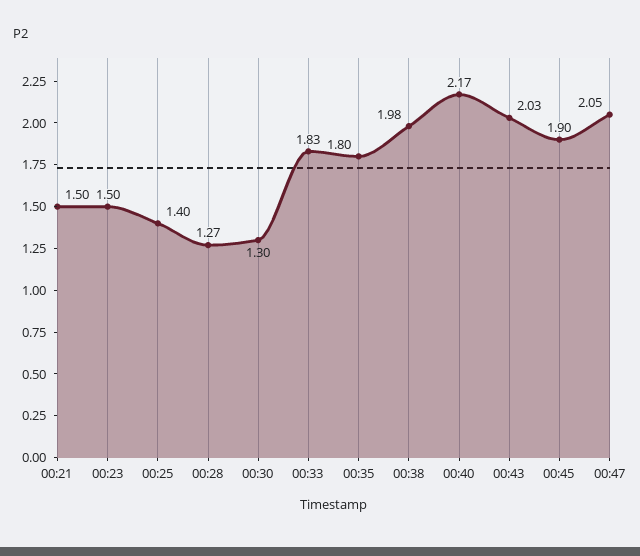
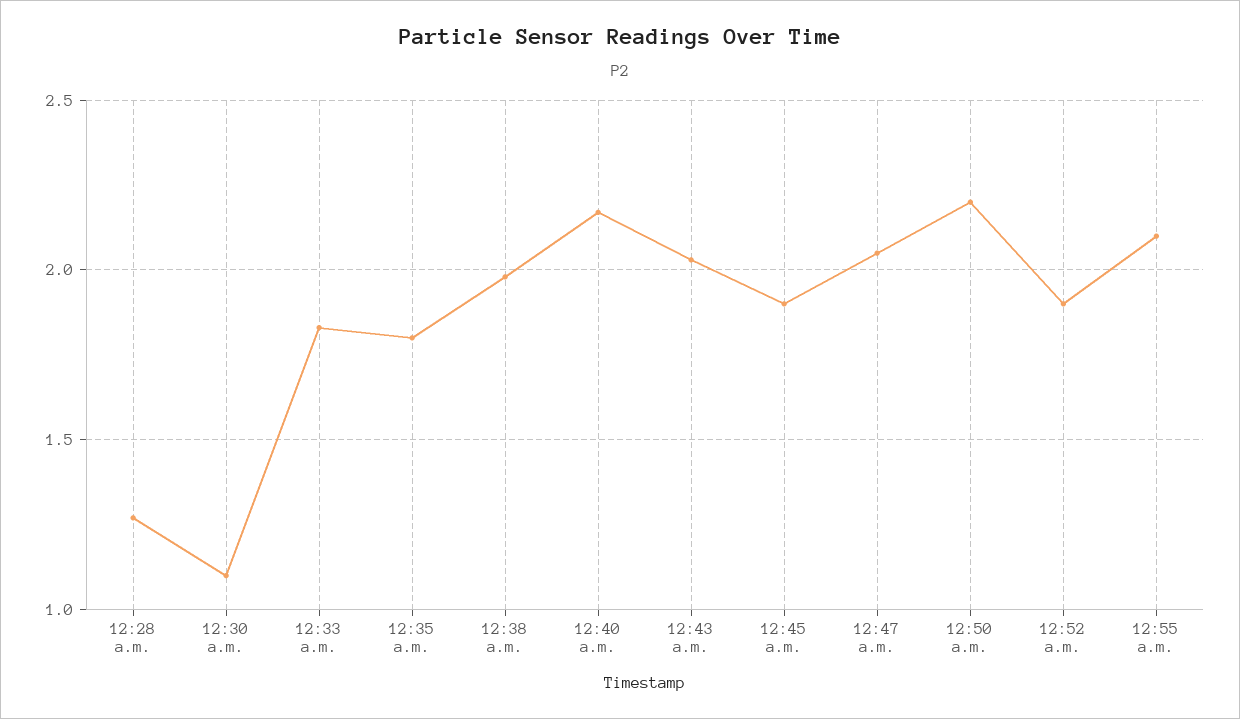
00:21: 1.5 -> none
00:23: 1.5 -> none
00:25: 1.4 -> none
00:30: 1.3 -> 1.1
12:50 a.m.: none -> 2.2
12:52 a.m.: none -> 1.9
12:55 a.m.: none -> 2.1

